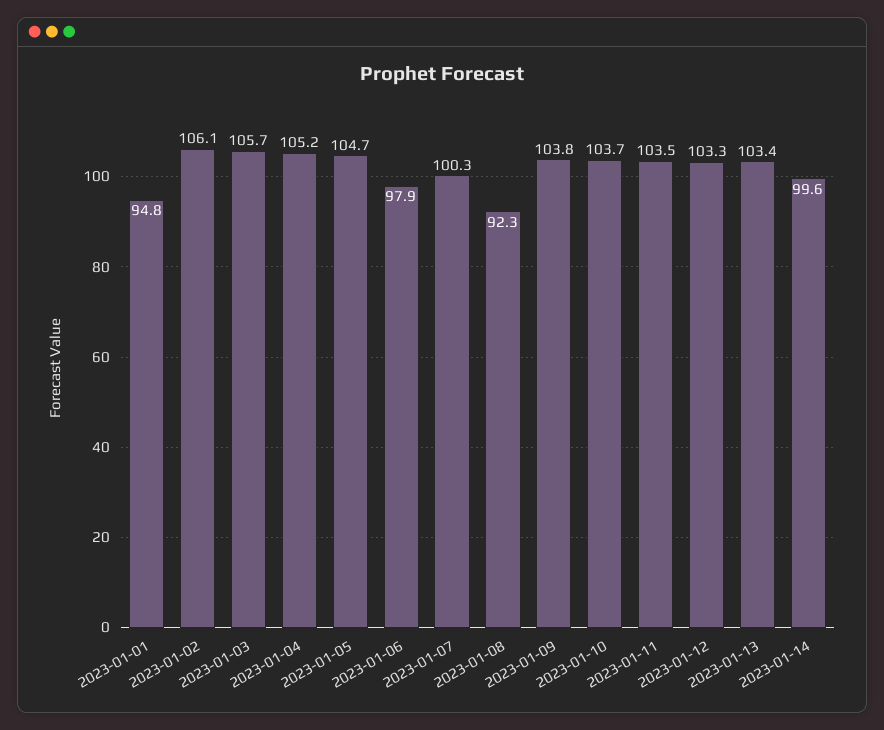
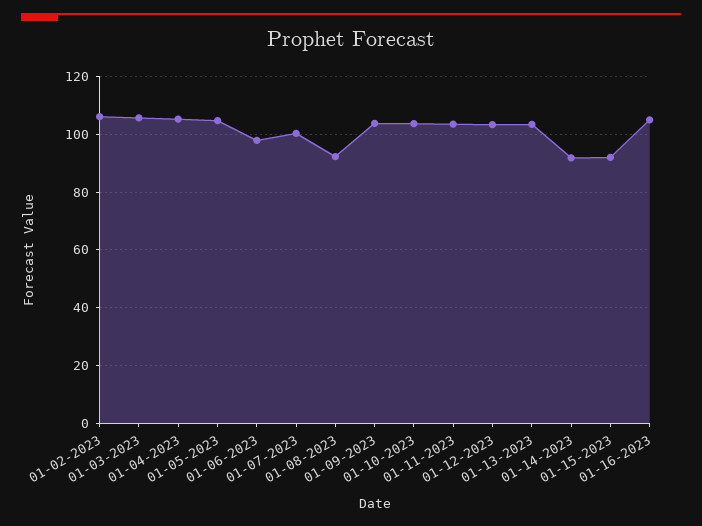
2023-01-01: 94.8 -> none
2023-01-14: 99.6 -> 92.5
01-15-2023: none -> 92.5
01-16-2023: none -> 105

